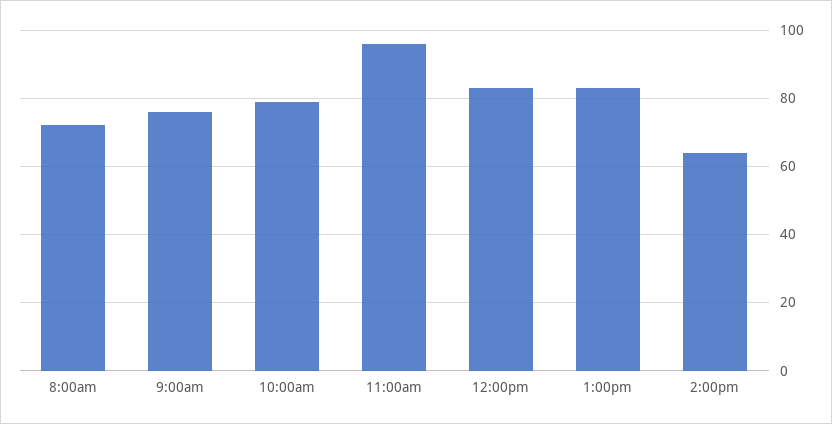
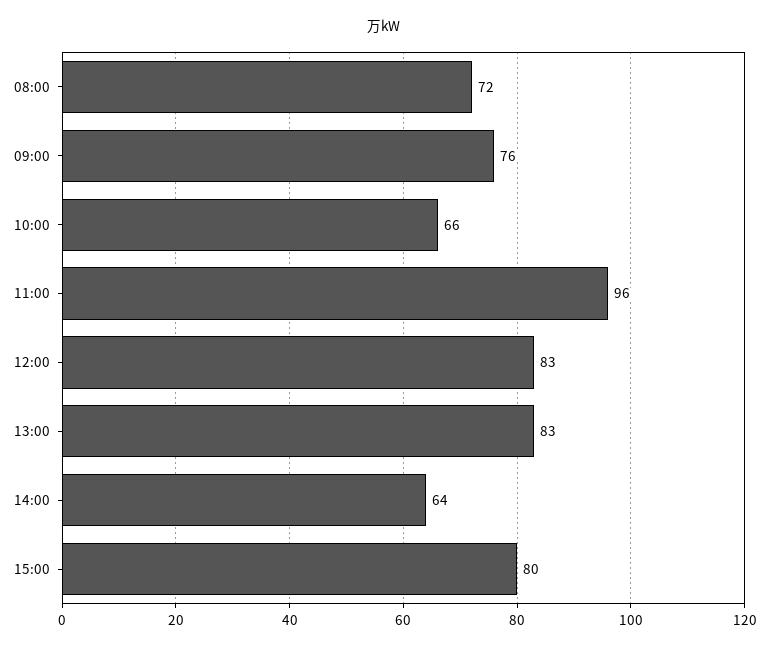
10:00am: 80 -> 66
15:00: none -> 80

